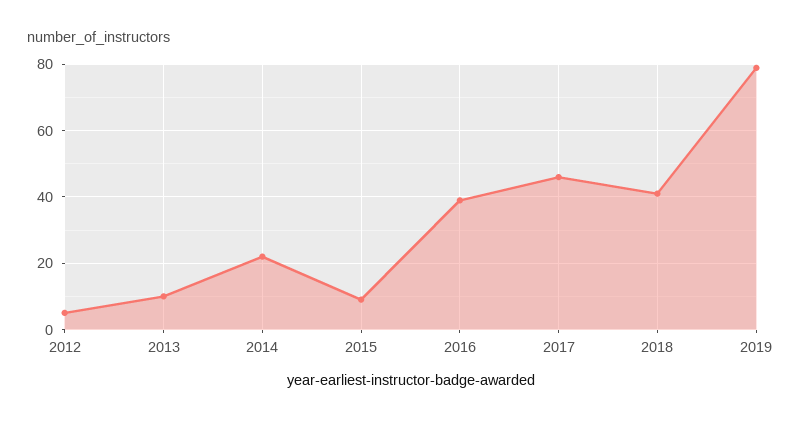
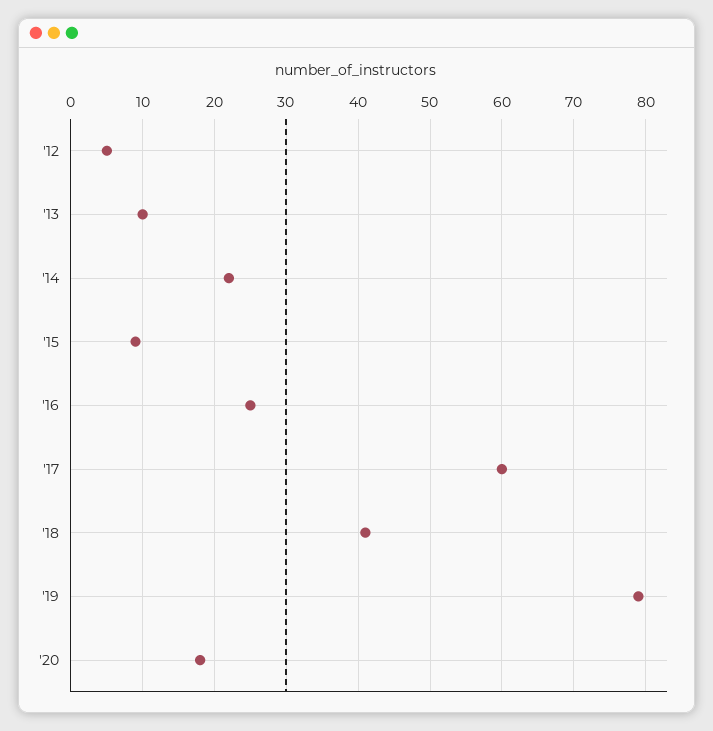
2016: 40 -> 25
2017: 45 -> 60
'20: none -> 18

